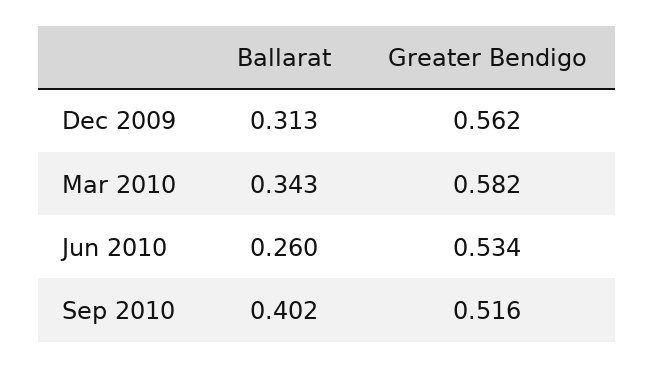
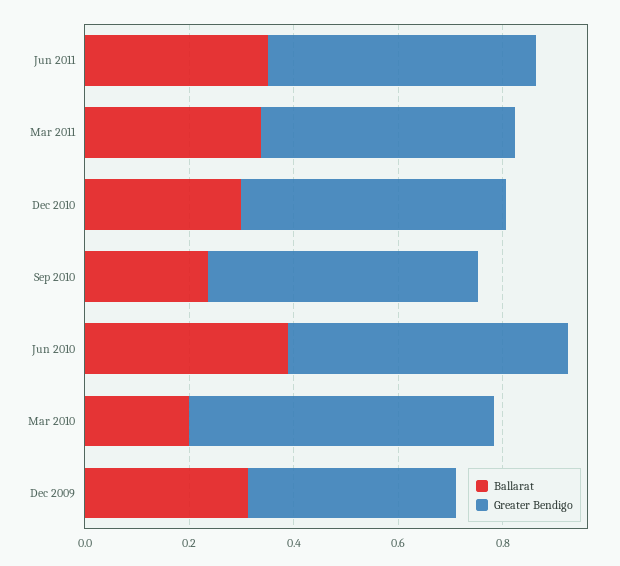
Greater Bendigo, Dec 2009: 0.562 -> 0.4
Ballarat, Mar 2010: 0.343 -> 0.2
Ballarat, Jun 2010: 0.26 -> 0.4
Ballarat, Sep 2010: 0.402 -> 0.25
Ballarat, Jun 2011: none -> 0.35
Greater Bendigo, Jun 2011: none -> 0.5
Ballarat, Mar 2011: none -> 0.35
Greater Bendigo, Mar 2011: none -> 0.5
Ballarat, Dec 2010: none -> 0.3
Greater Bendigo, Dec 2010: none -> 0.5

